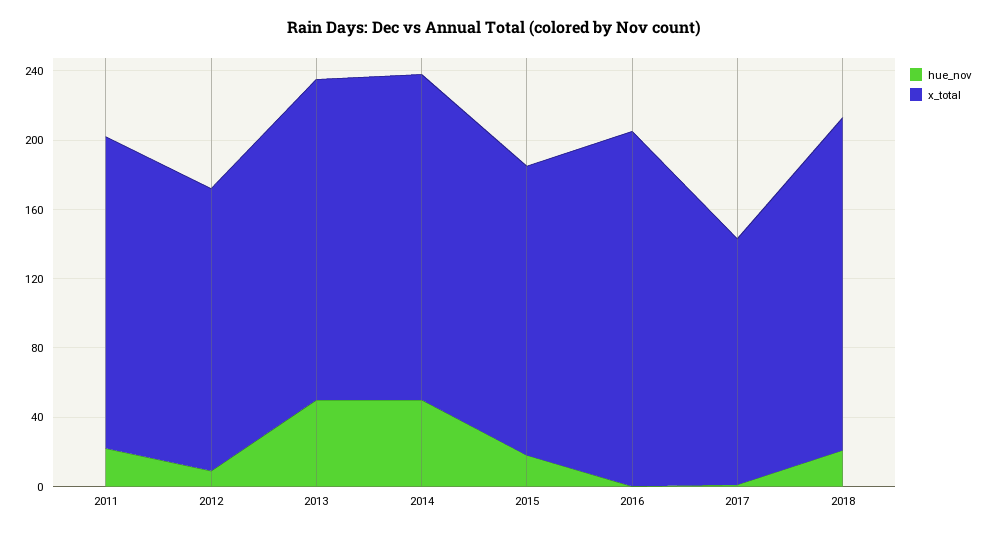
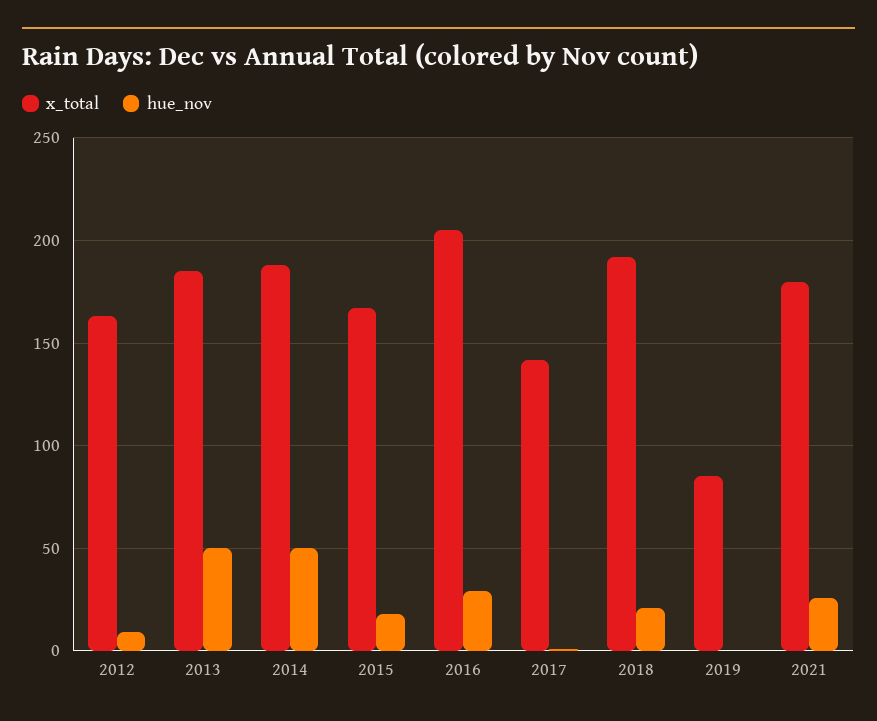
hue_nov, 2011: 20 -> none
x_total, 2011: 180 -> none
hue_nov, 2016: 0 -> 30
x_total, 2019: none -> 85
hue_nov, 2019: none -> 0
x_total, 2021: none -> 180
hue_nov, 2021: none -> 25

